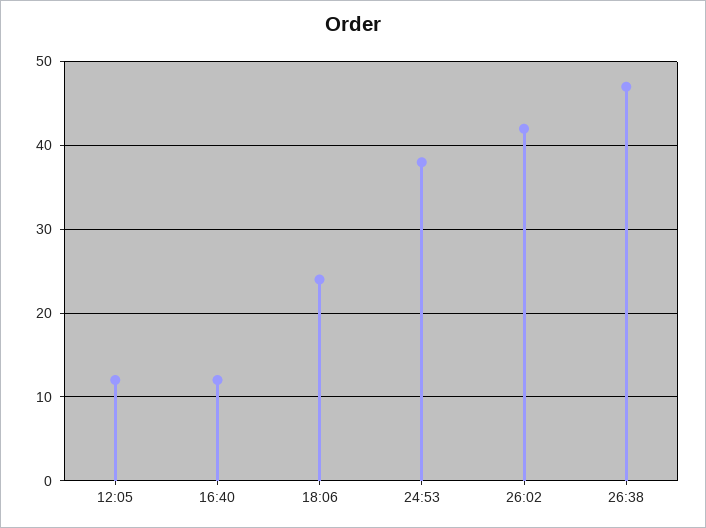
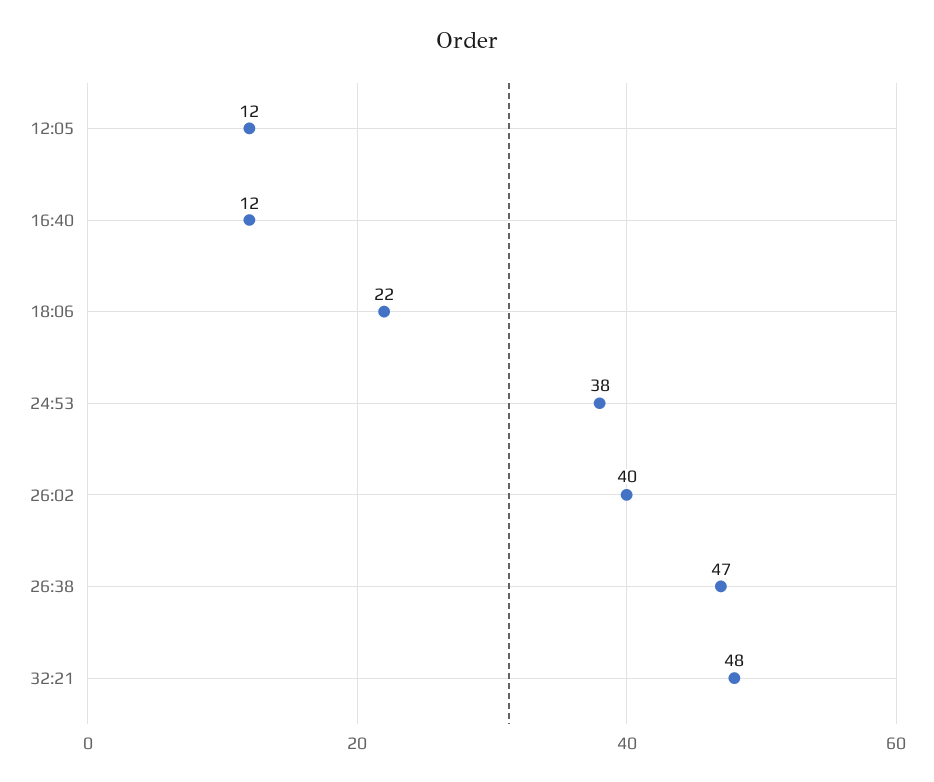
18:06: 24 -> 22
26:02: 42 -> 40
32:21: none -> 48

